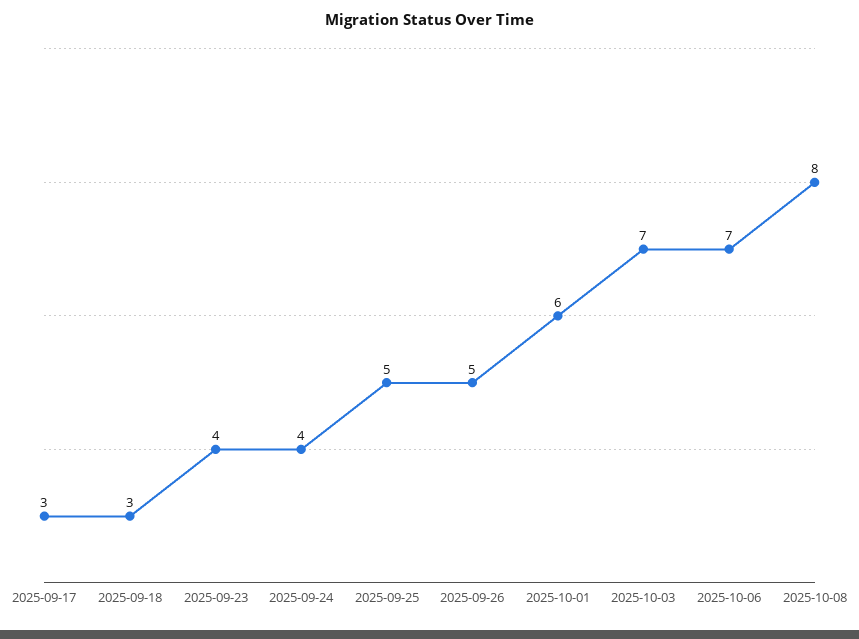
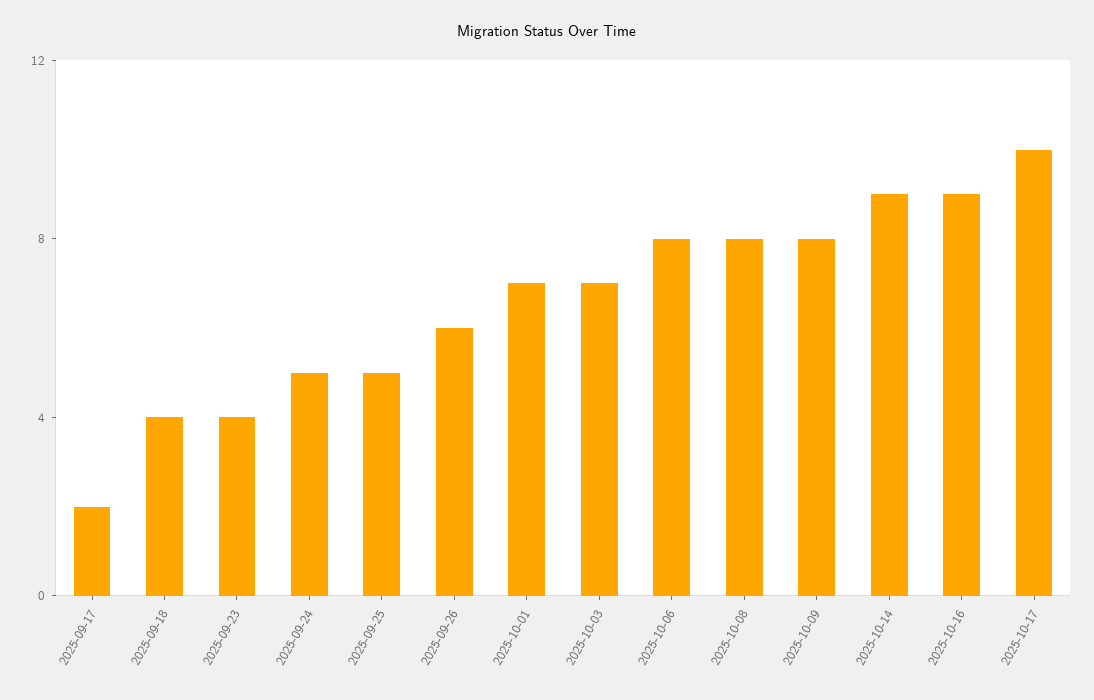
2025-09-17: 3 -> 2
2025-09-18: 3 -> 4
2025-09-24: 4 -> 5
2025-09-26: 5 -> 6
2025-10-01: 6 -> 7
2025-10-06: 7 -> 8
2025-10-09: none -> 8
2025-10-14: none -> 9
2025-10-16: none -> 9
2025-10-17: none -> 10

